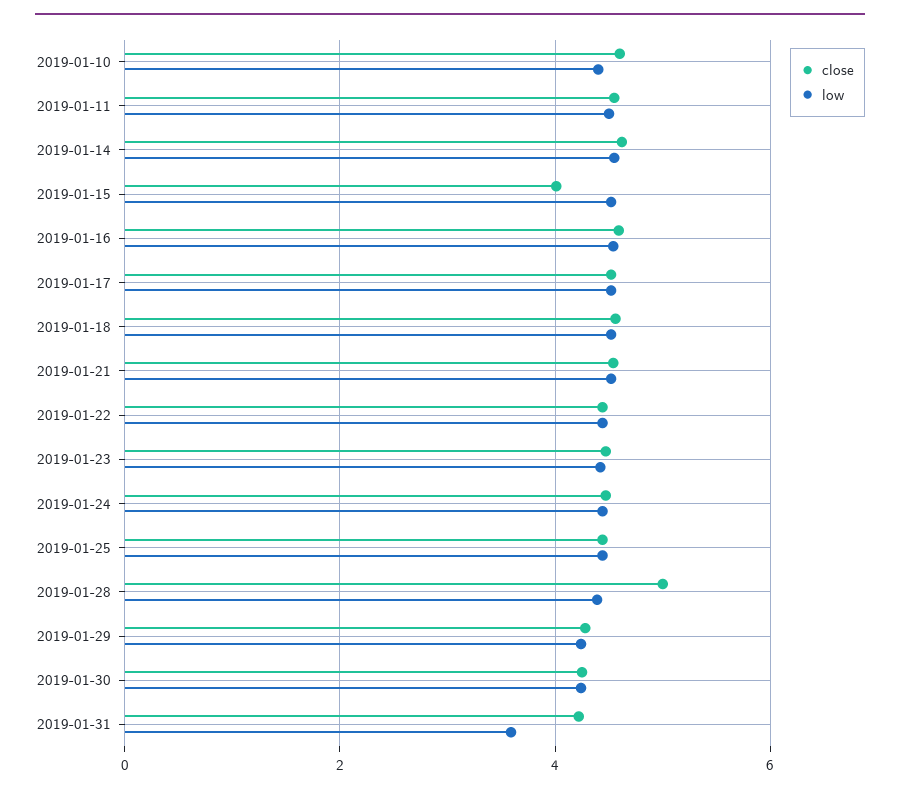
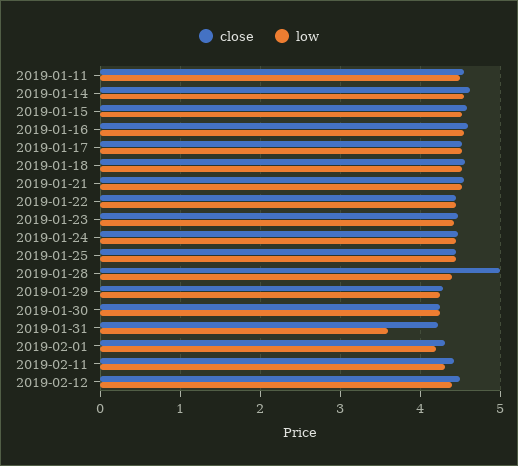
close, 2019-01-10: 4.6 -> none
low, 2019-01-10: 4.4 -> none
close, 2019-01-15: 4 -> 4.6
close, 2019-02-01: none -> 4.3
low, 2019-02-01: none -> 4.2
close, 2019-02-11: none -> 4.4
low, 2019-02-11: none -> 4.3
close, 2019-02-12: none -> 4.5
low, 2019-02-12: none -> 4.4

